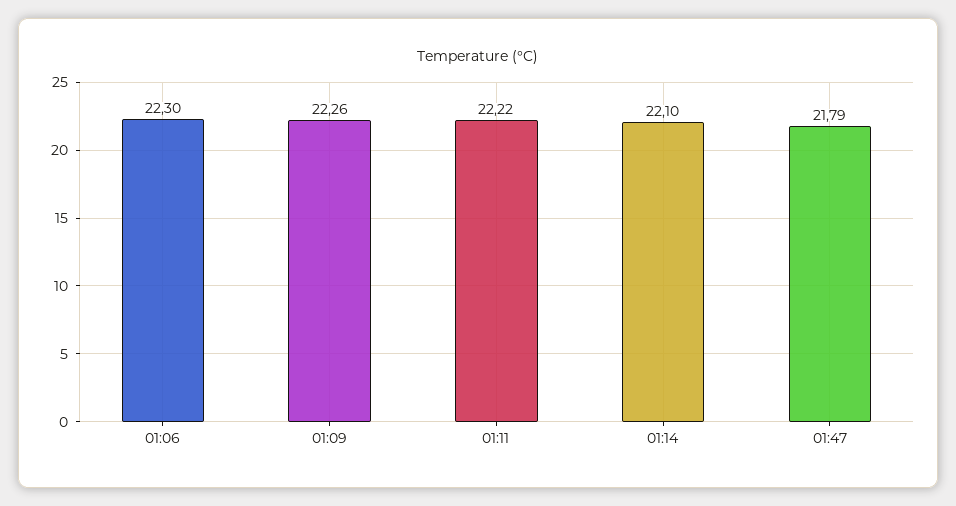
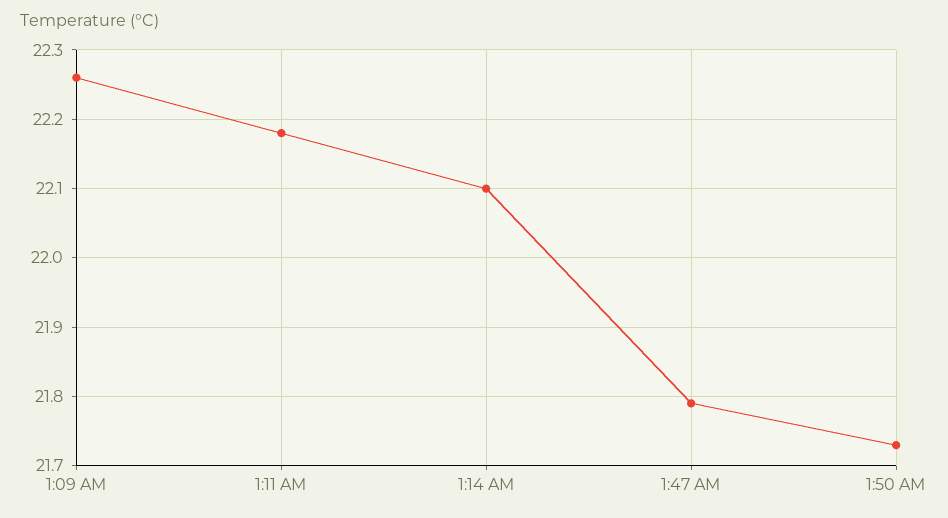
01:06: 22.3 -> none
01:11: 22.22 -> 22.18
1:50 AM: none -> 21.73

